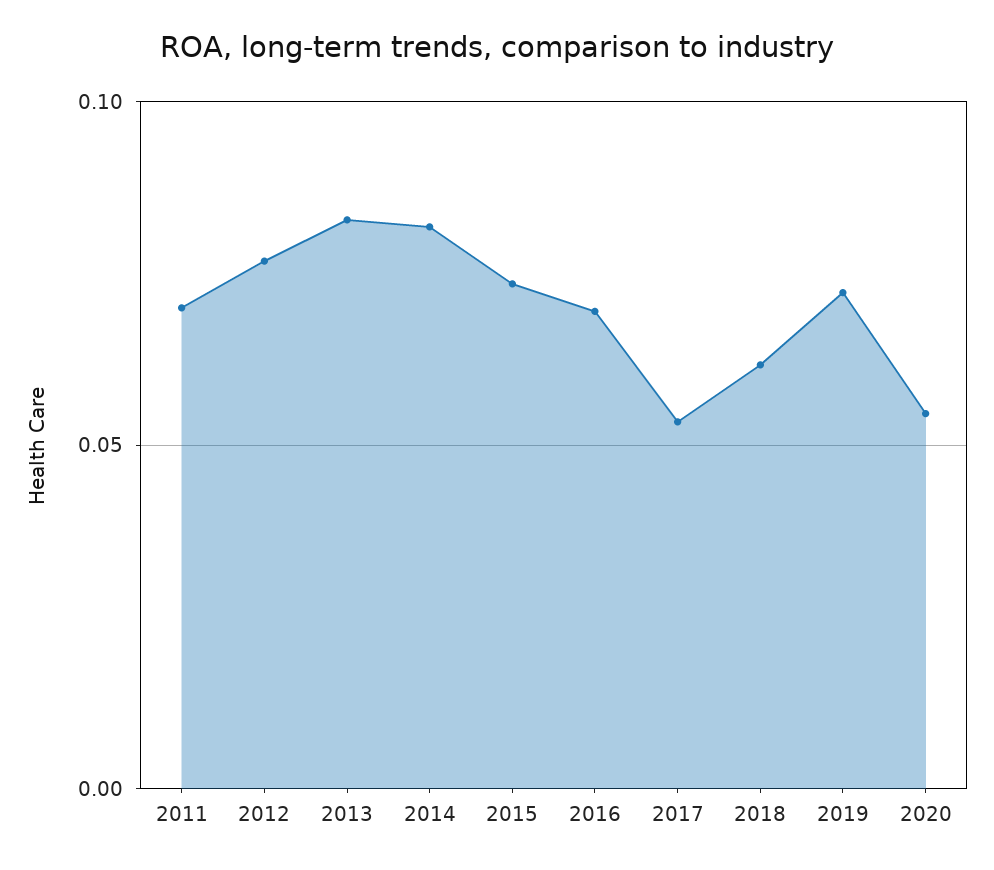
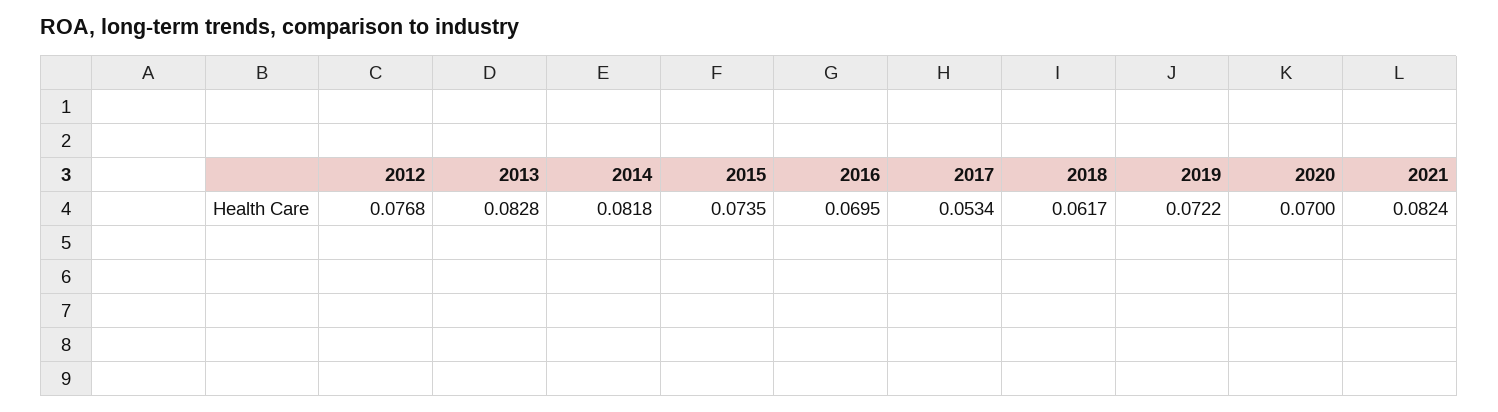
2011: 0.07 -> none
2020: 0.055 -> 0.07
2021: none -> 0.0824

